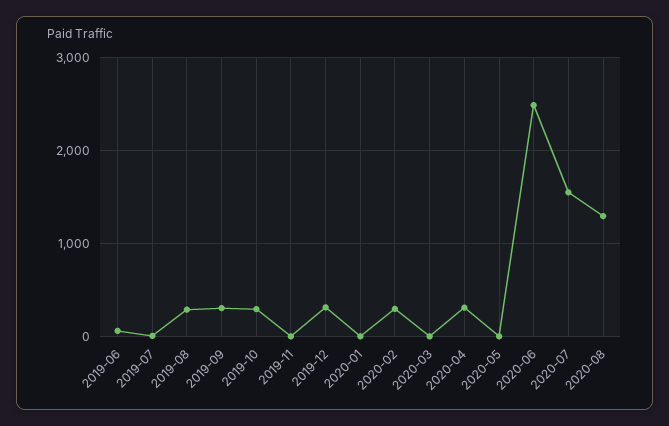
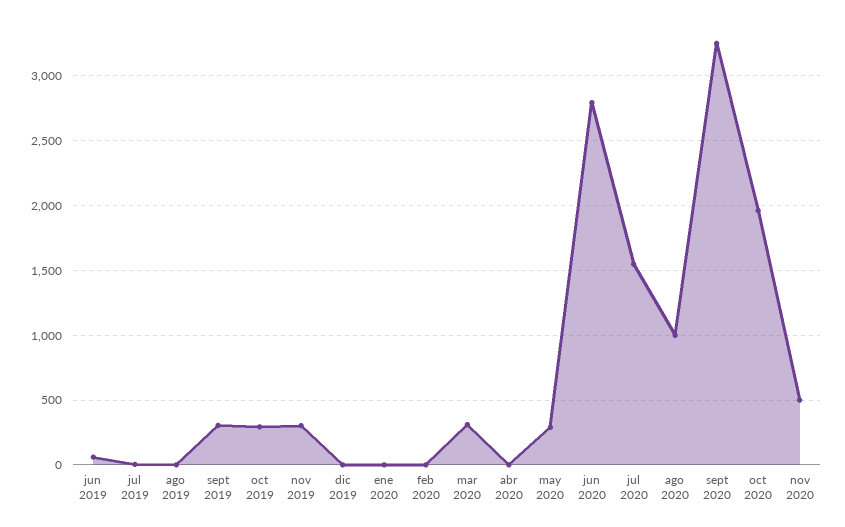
2019-08: 300 -> 0
2019-11: 0 -> 300
2019-12: 300 -> 0
2020-02: 300 -> 0
2020-03: 0 -> 300
2020-04: 300 -> 0
2020-05: 0 -> 300
2020-06: 2500 -> 2800
2020-08: 1300 -> 1000
sept 2020: none -> 3250
oct 2020: none -> 1950
nov 2020: none -> 500

